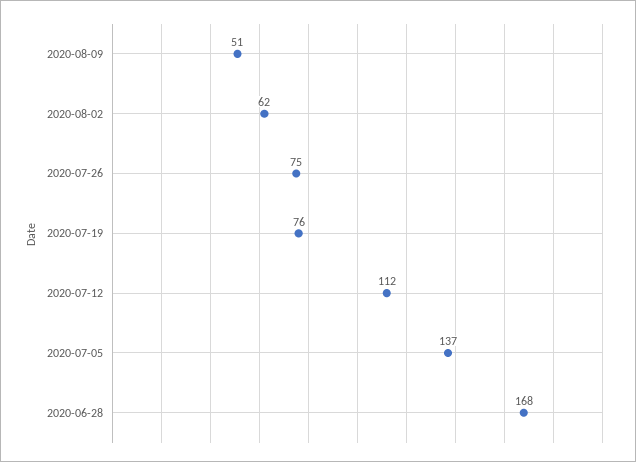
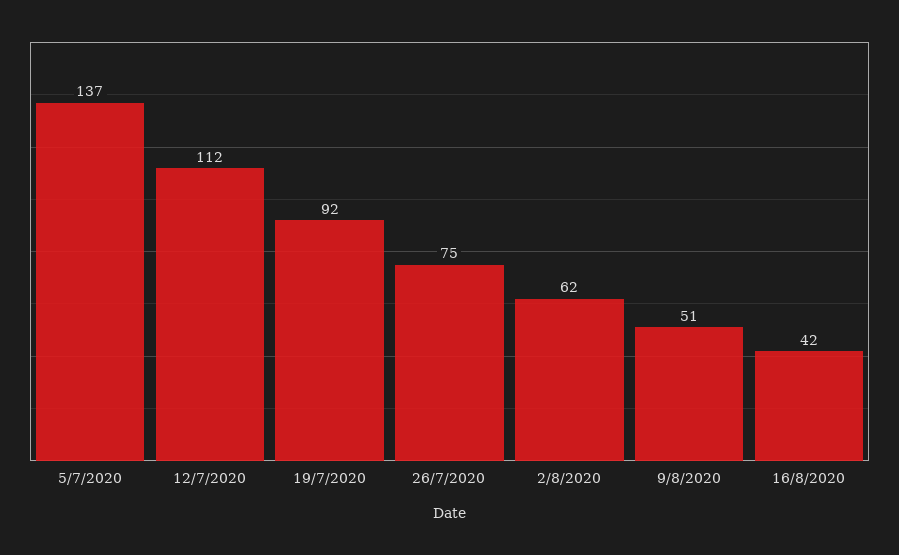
2020-07-19: 76 -> 92
2020-06-28: 168 -> none
16/8/2020: none -> 42

